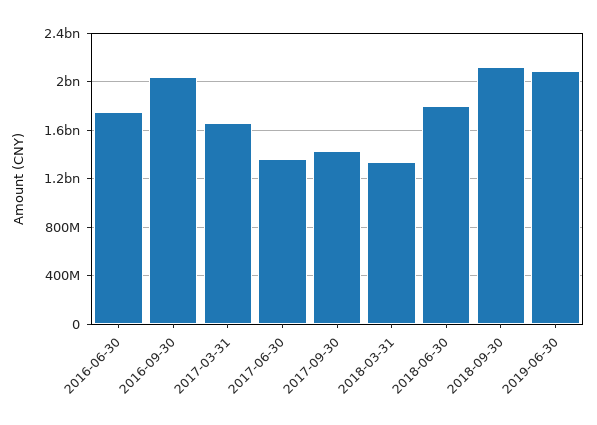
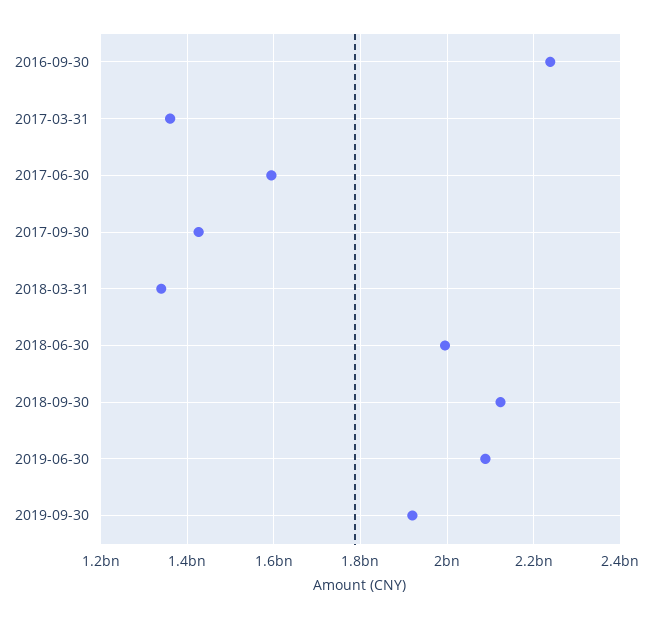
2016-06-30: 1750000000 -> none
2016-09-30: 2050000000 -> 2240000000
2017-03-31: 1650000000 -> 1360000000
2017-06-30: 1350000000 -> 1600000000
2018-06-30: 1800000000 -> 2000000000
2019-09-30: none -> 1920000000

